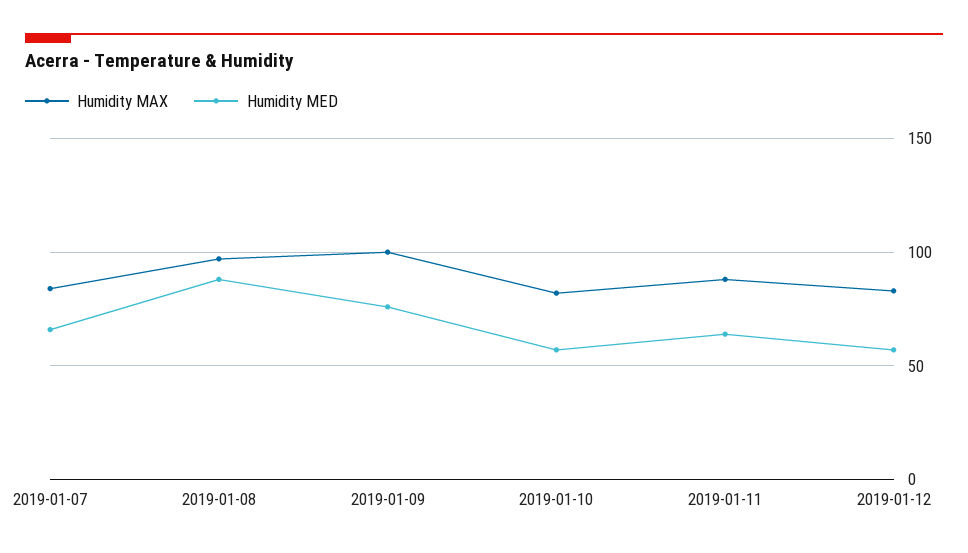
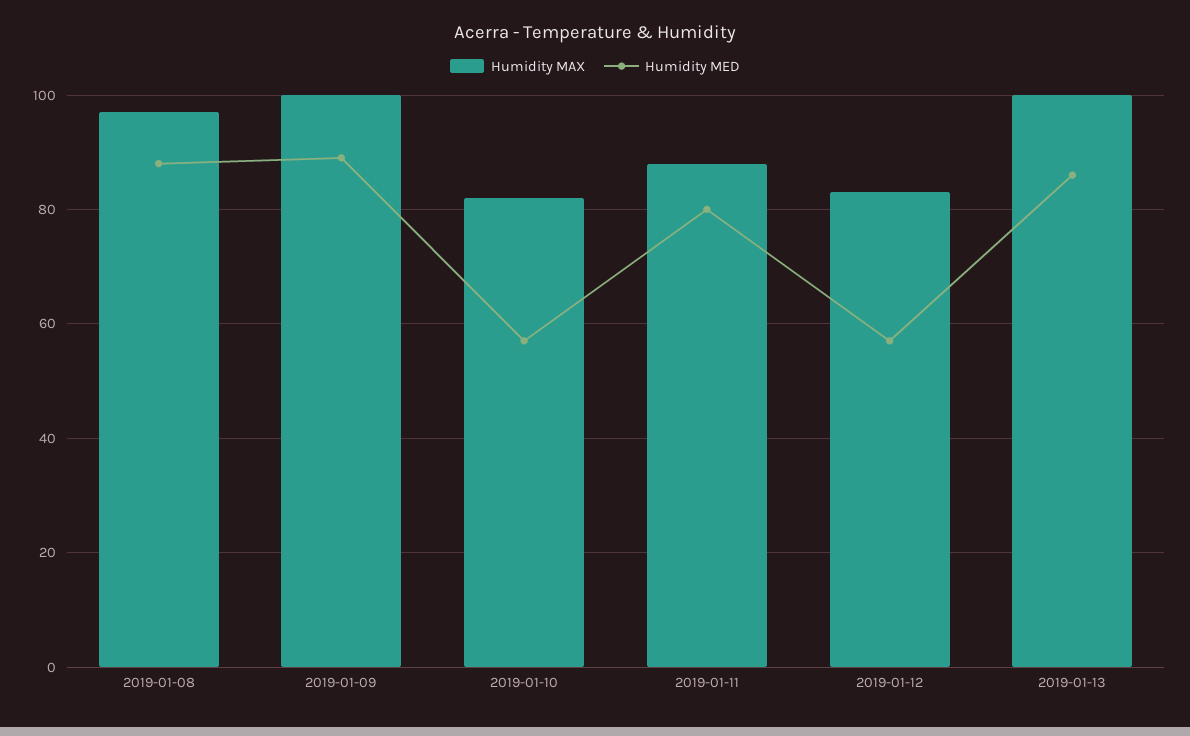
Humidity MAX, 2019-01-07: 85 -> none
Humidity MED, 2019-01-07: 65 -> none
Humidity MED, 2019-01-09: 75 -> 90
Humidity MED, 2019-01-11: 65 -> 80
Humidity MAX, 2019-01-13: none -> 100
Humidity MED, 2019-01-13: none -> 85

